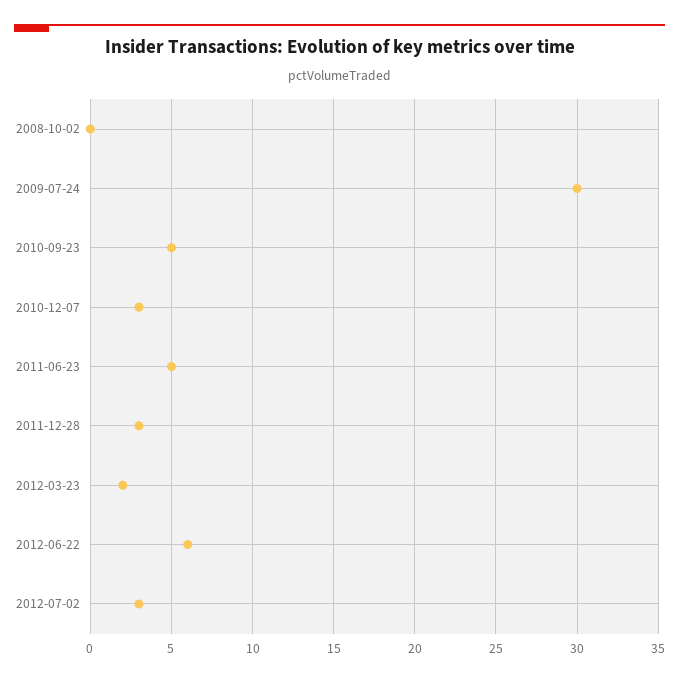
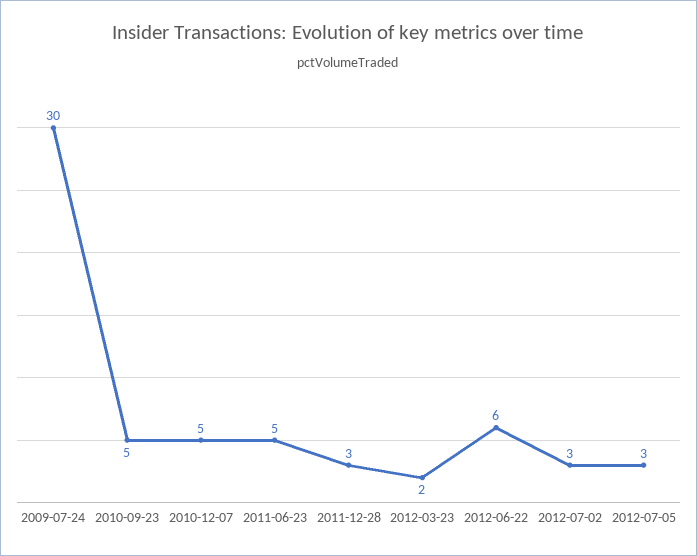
2008-10-02: 0 -> none
2010-12-07: 3 -> 5
2012-07-05: none -> 3

